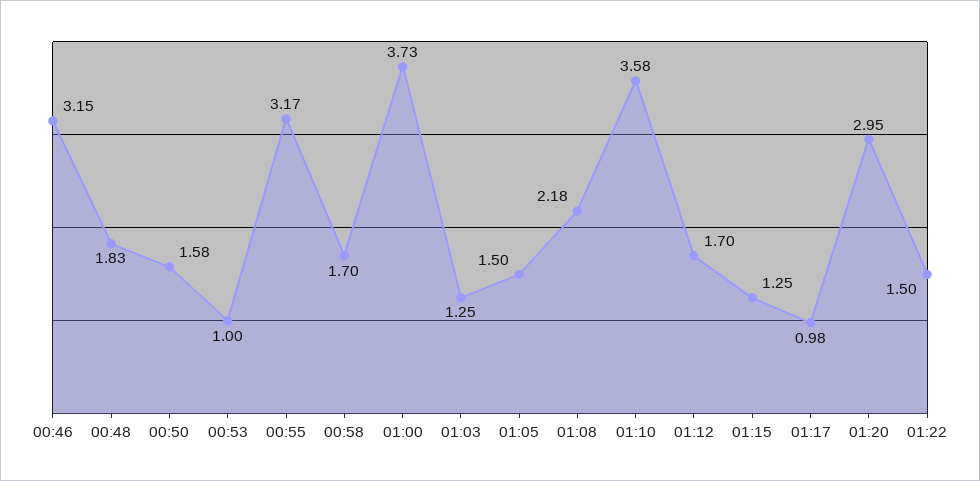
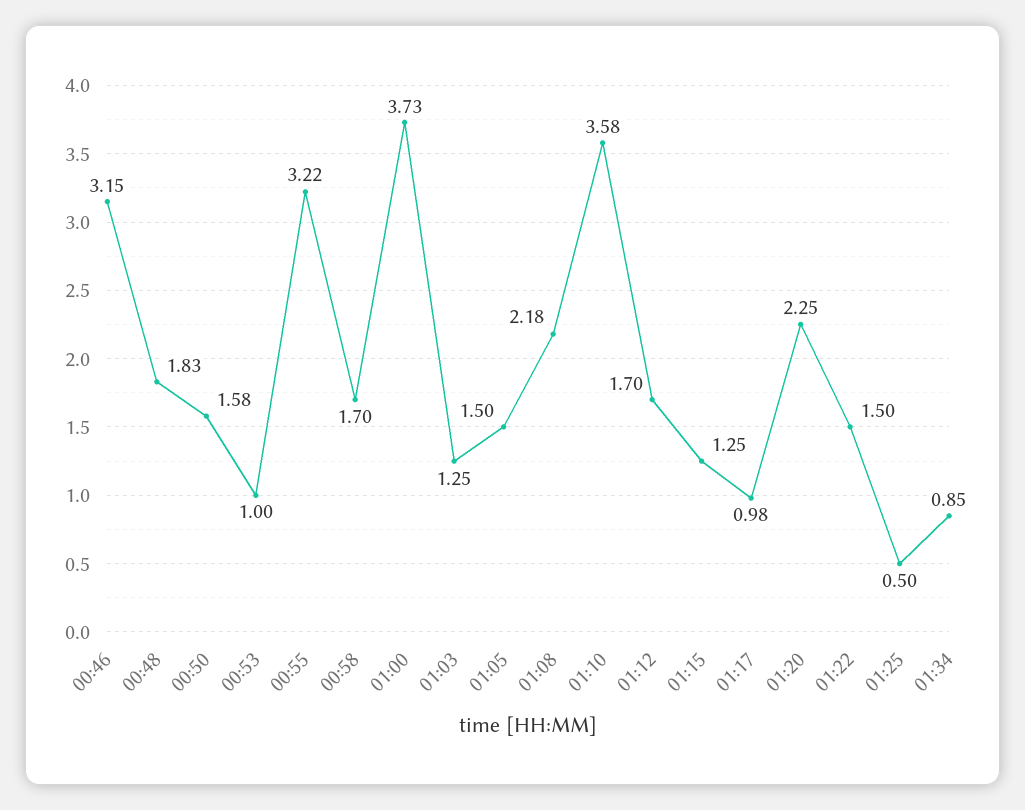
00:55: 3.17 -> 3.22
01:20: 2.95 -> 2.25
01:25: none -> 0.5
01:34: none -> 0.85

